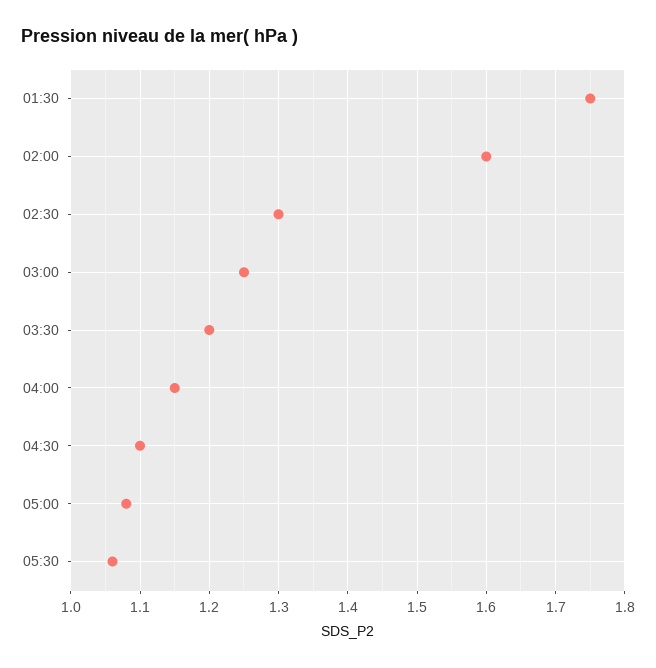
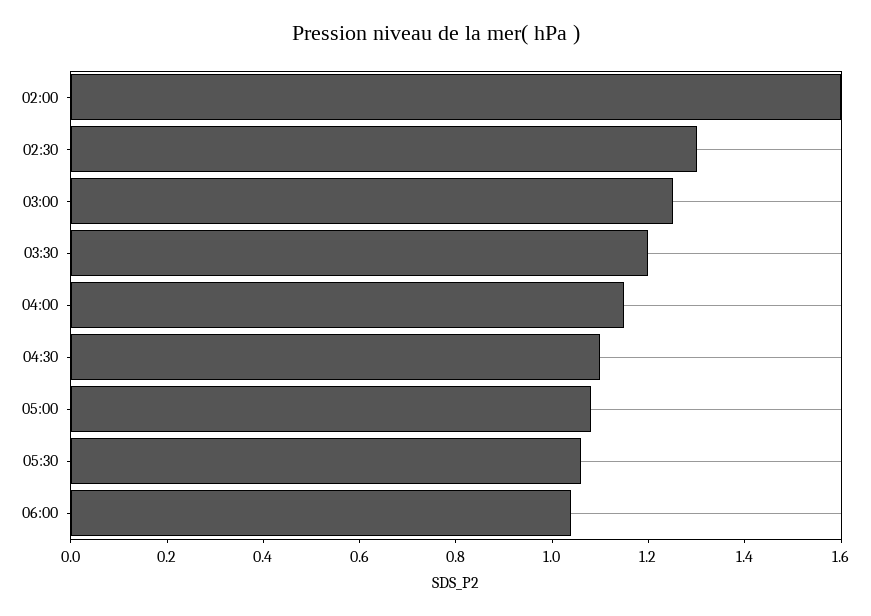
01:30: 1.75 -> none
06:00: none -> 1.05

